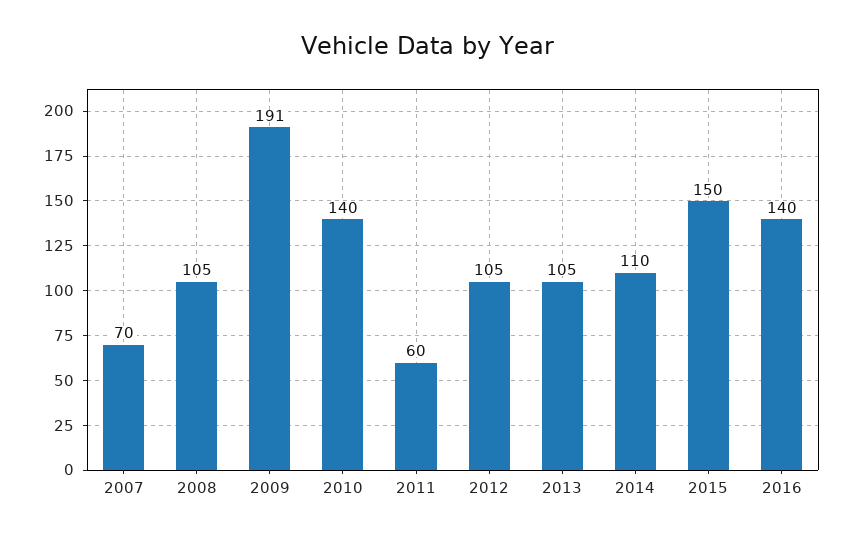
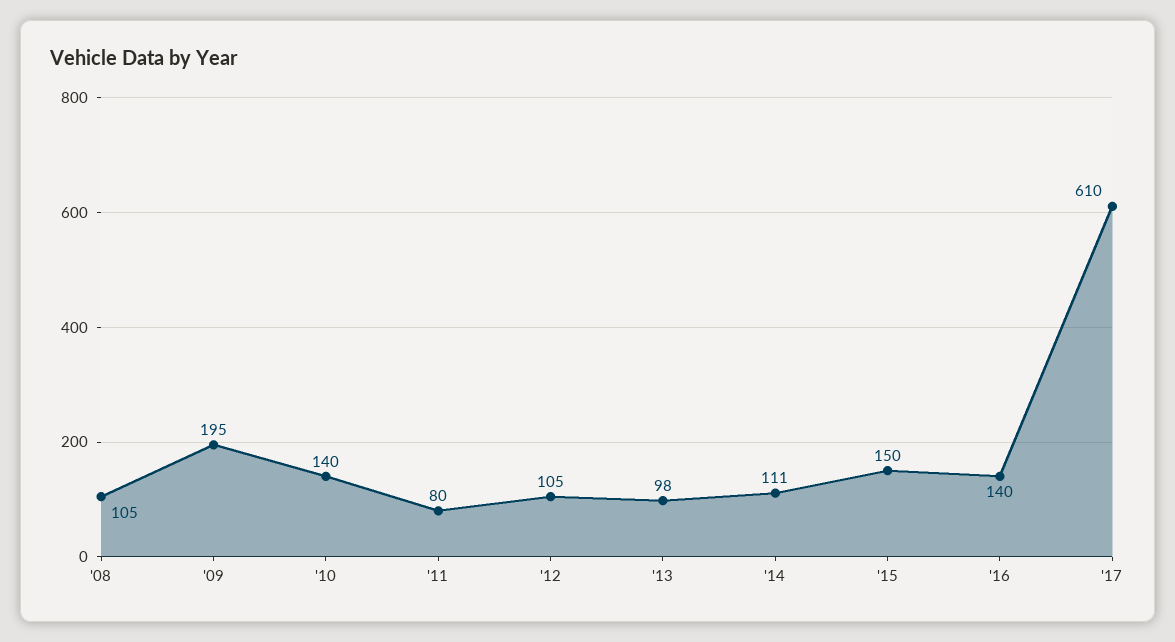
2007: 70 -> none
2009: 191 -> 195
2011: 60 -> 80
2013: 105 -> 98
2014: 110 -> 111
'17: none -> 610

